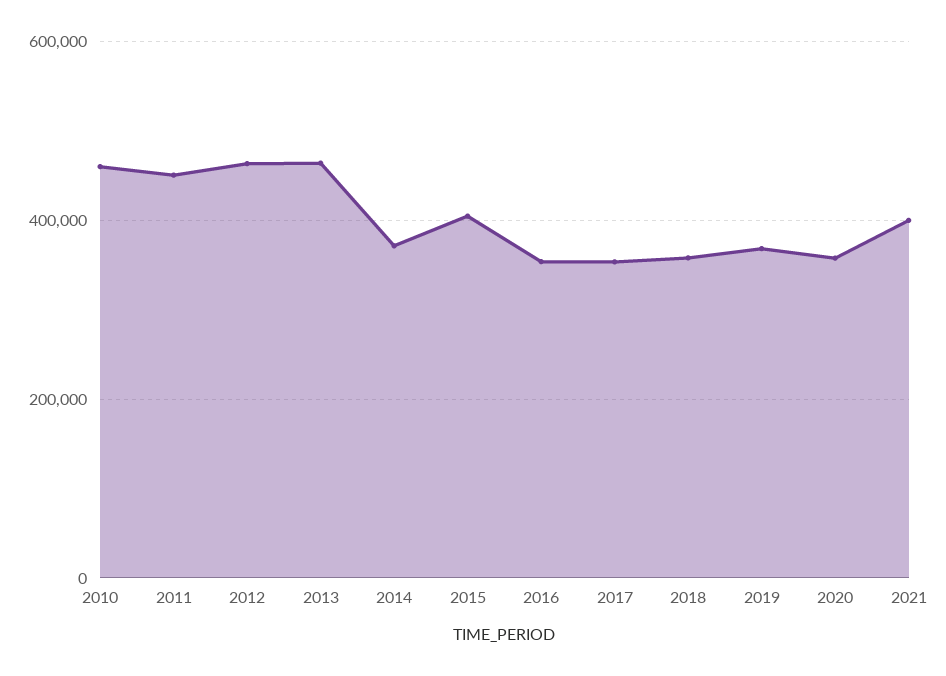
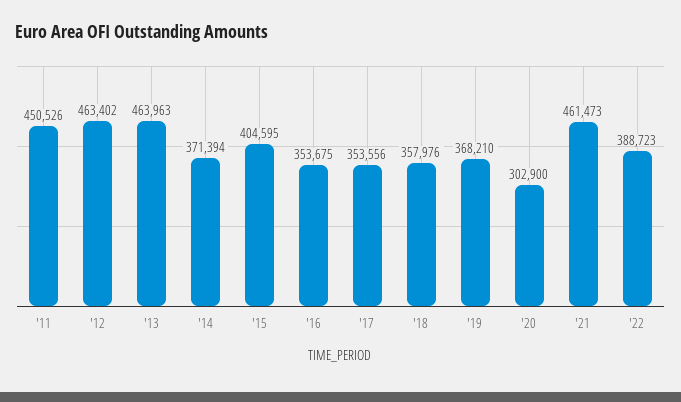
2010: 460000 -> none
2020: 360000 -> 302900
2021: 400000 -> 461473
'22: none -> 388723

